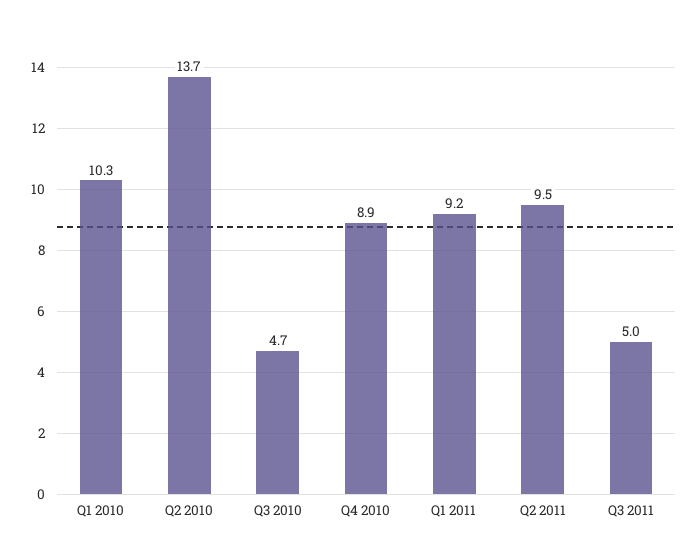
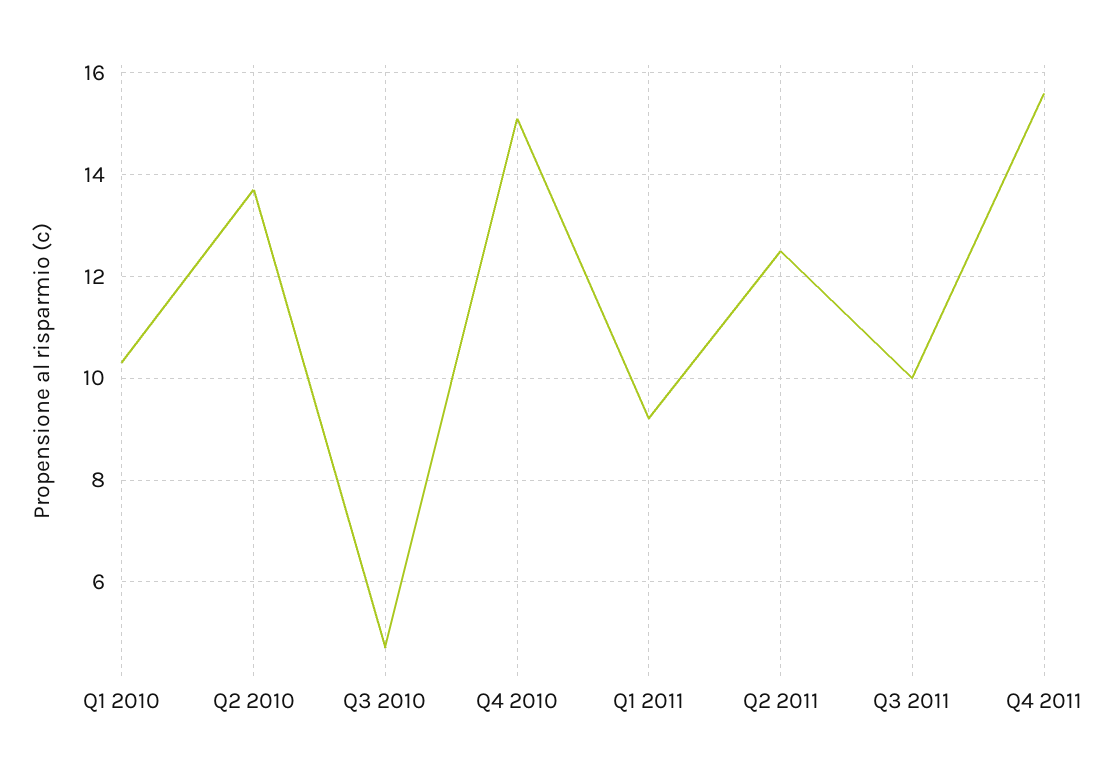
Q4 2010: 8.9 -> 15
Q2 2011: 9.5 -> 12.5
Q3 2011: 5 -> 10
Q4 2011: none -> 15.5

